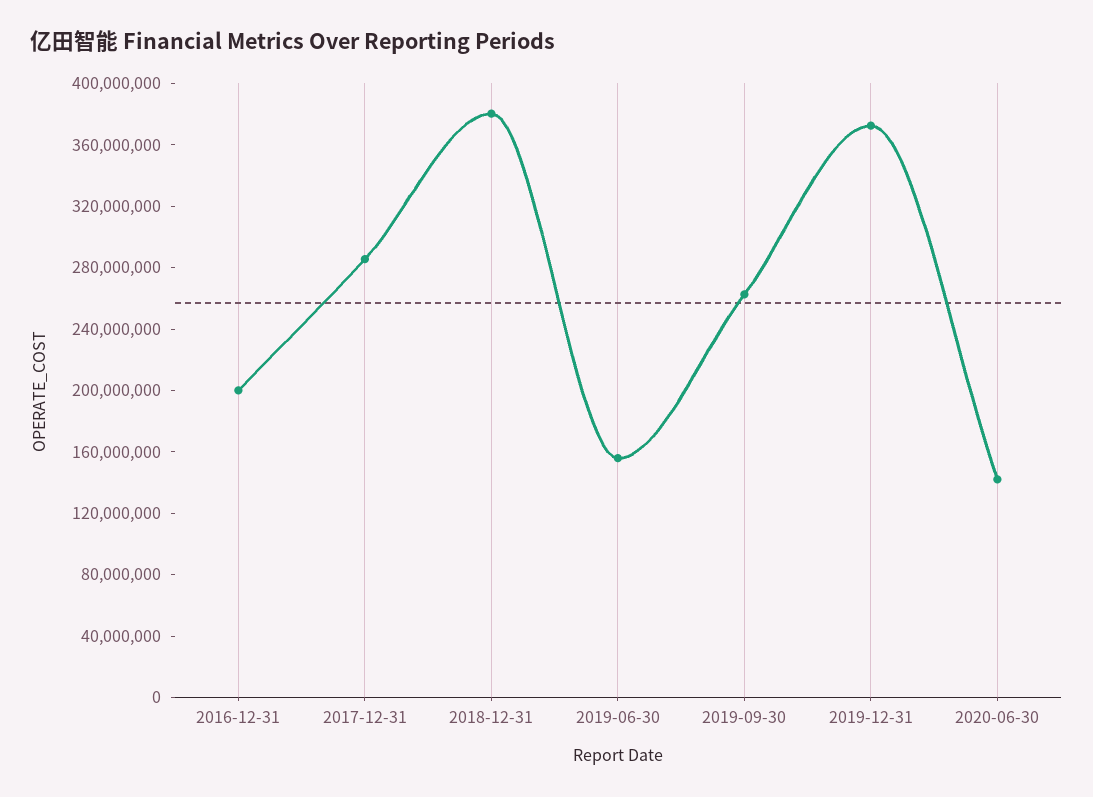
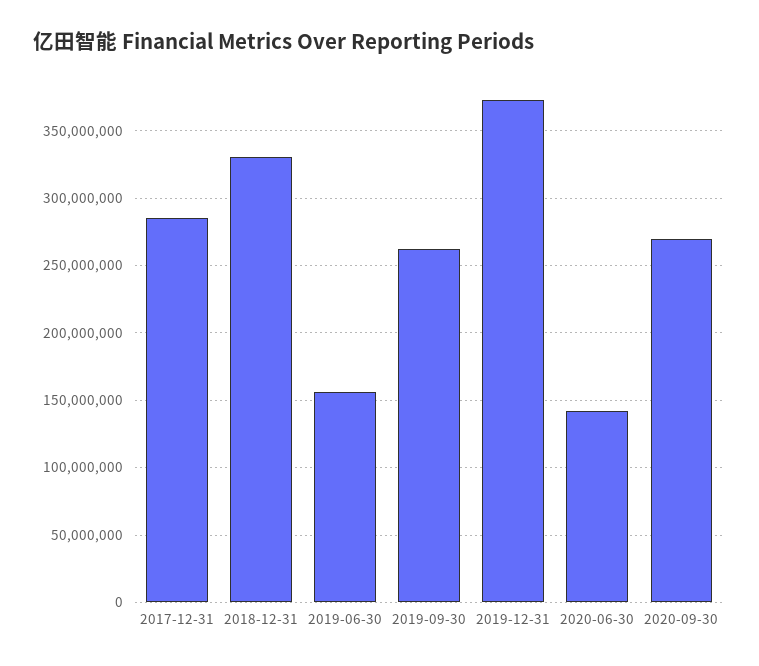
2016-12-31: 200000000 -> none
2018-12-31: 380000000 -> 330000000
2020-09-30: none -> 270000000

